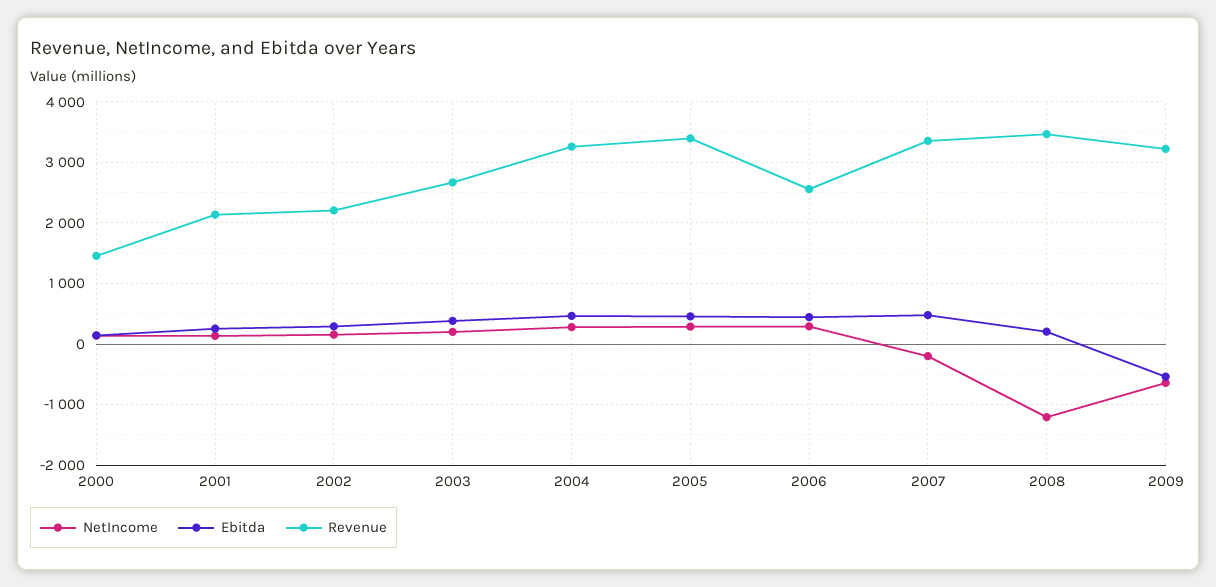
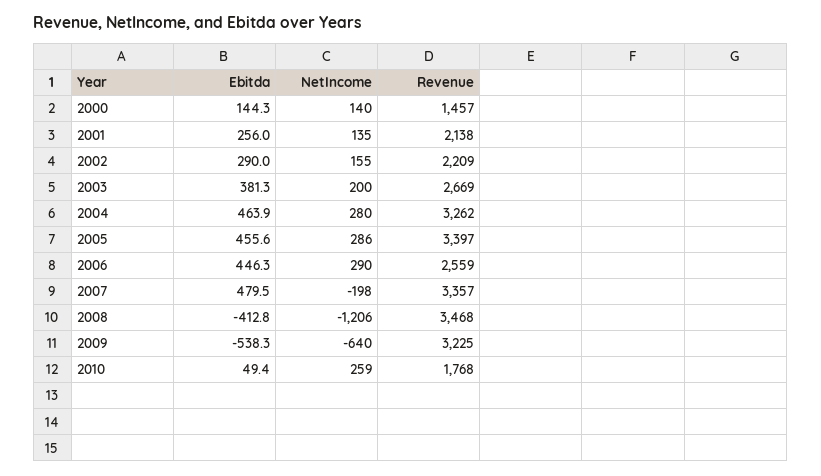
Ebitda, 2008: 200 -> -412.8
Ebitda, 2010: none -> 49.4
NetIncome, 2010: none -> 259
Revenue, 2010: none -> 1768

